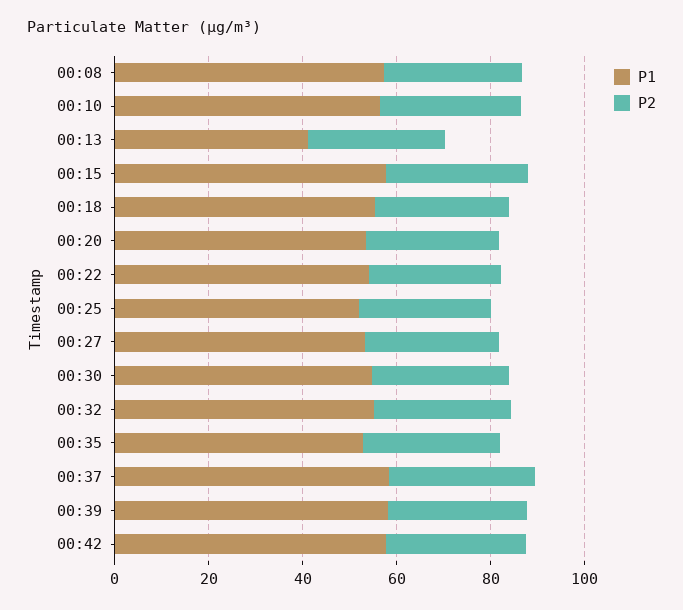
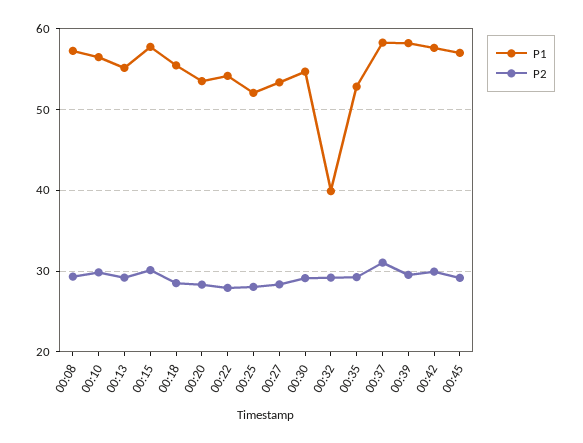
P1, 00:13: 40 -> 55
P1, 00:32: 55 -> 40
P1, 00:45: none -> 57
P2, 00:45: none -> 29

